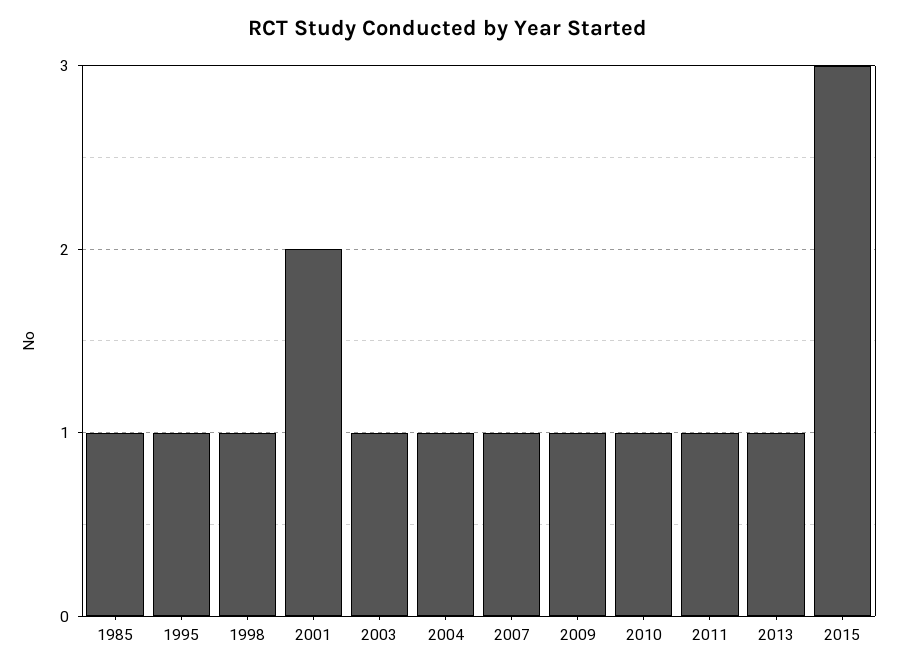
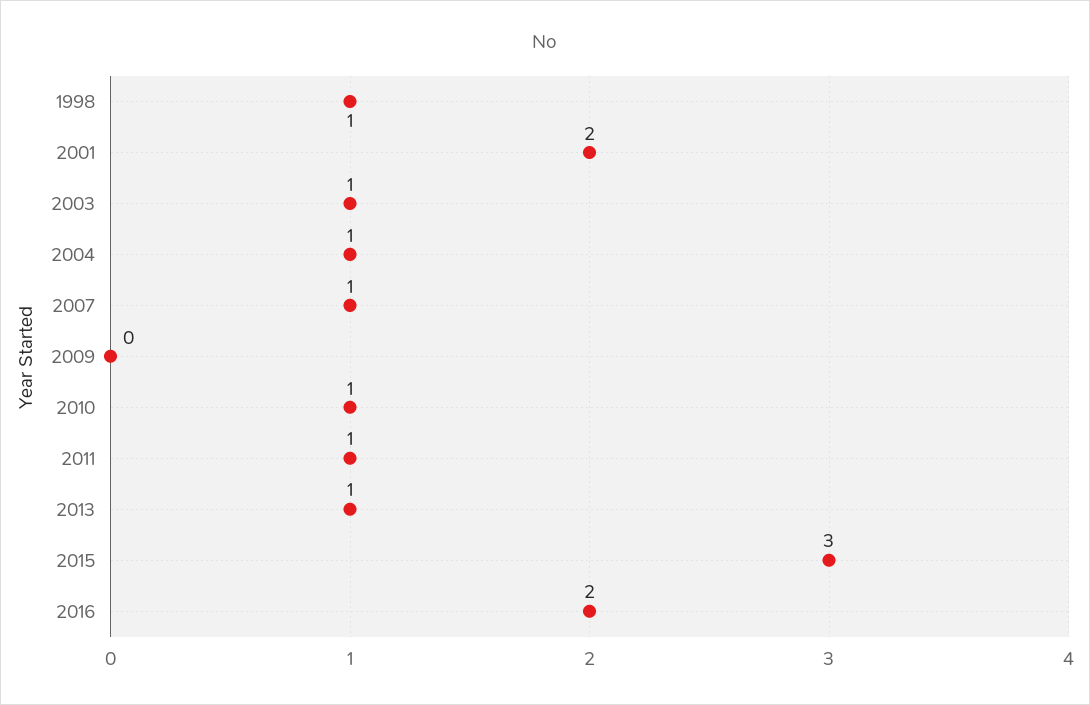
1985: 1 -> none
1995: 1 -> none
2009: 1 -> 0
2016: none -> 2

